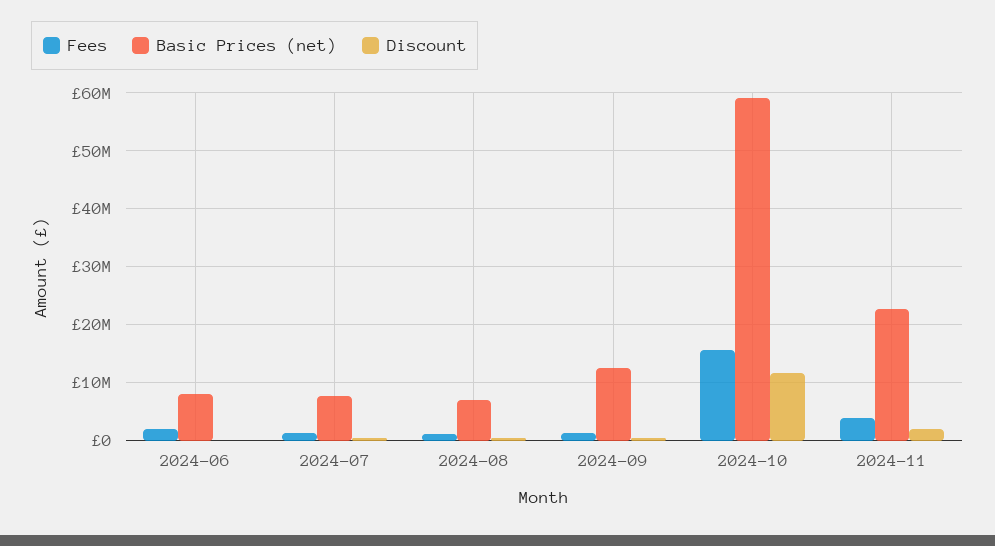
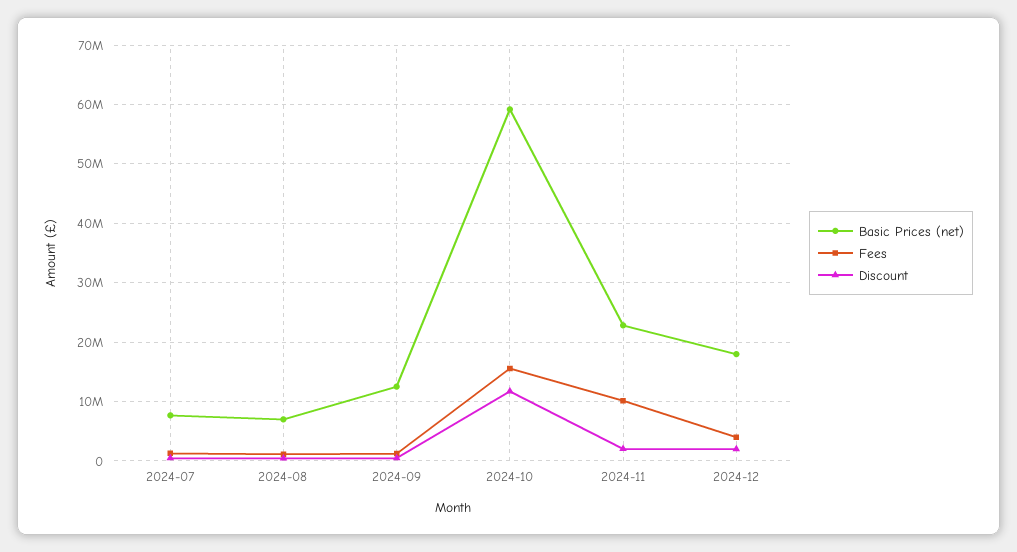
Fees, 2024-06: 2000000 -> none
Basic Prices (net), 2024-06: 8000000 -> none
Discount, 2024-06: 0 -> none
Fees, 2024-11: 4000000 -> 10000000
Basic Prices (net), 2024-12: none -> 18000000
Fees, 2024-12: none -> 4000000
Discount, 2024-12: none -> 2000000

